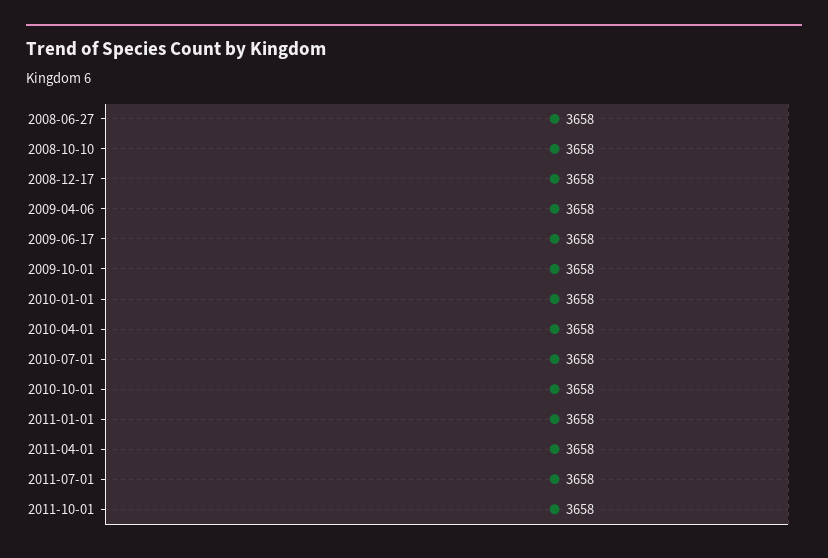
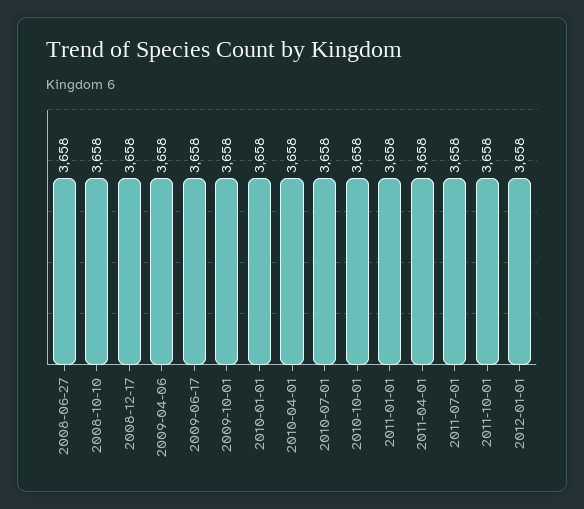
2012-01-01: none -> 3658

